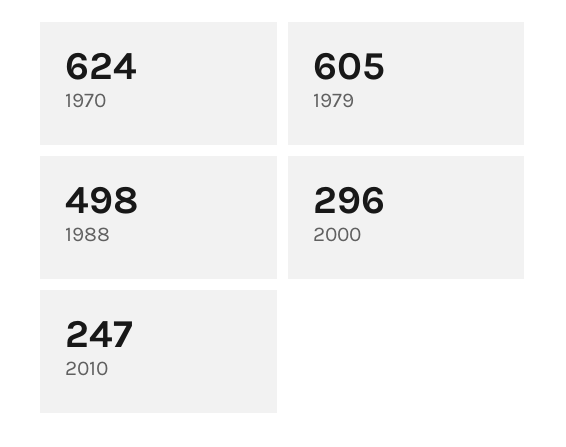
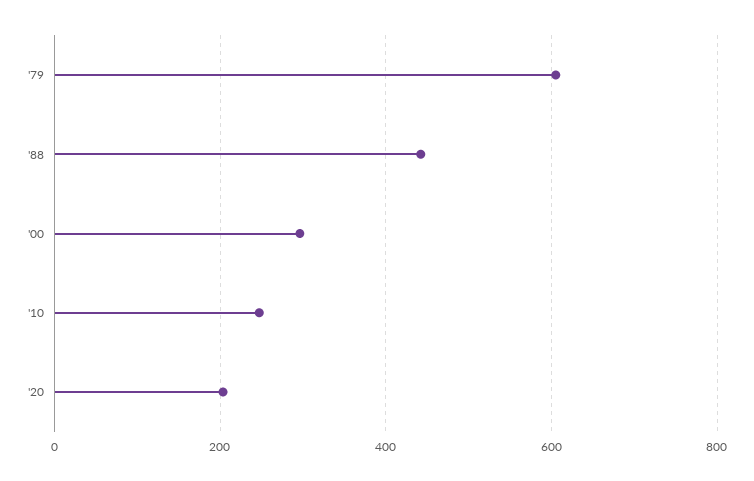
1970: 624 -> none
1988: 498 -> 440
'20: none -> 200

